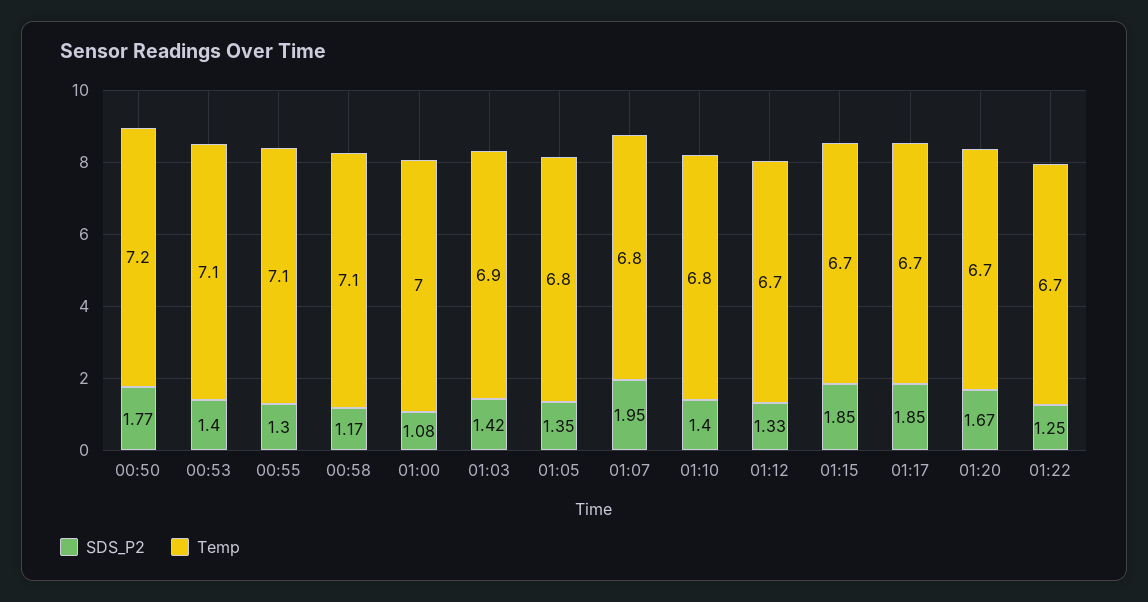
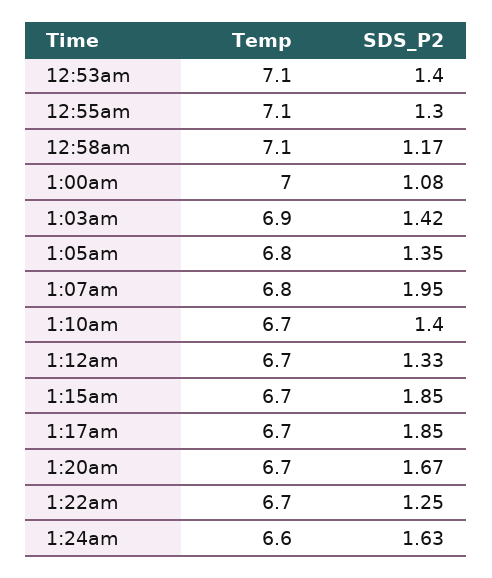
SDS_P2, 00:50: 1.77 -> none
Temp, 00:50: 7.2 -> none
Temp, 01:10: 6.8 -> 6.7
Temp, 1:24am: none -> 6.6
SDS_P2, 1:24am: none -> 1.63

